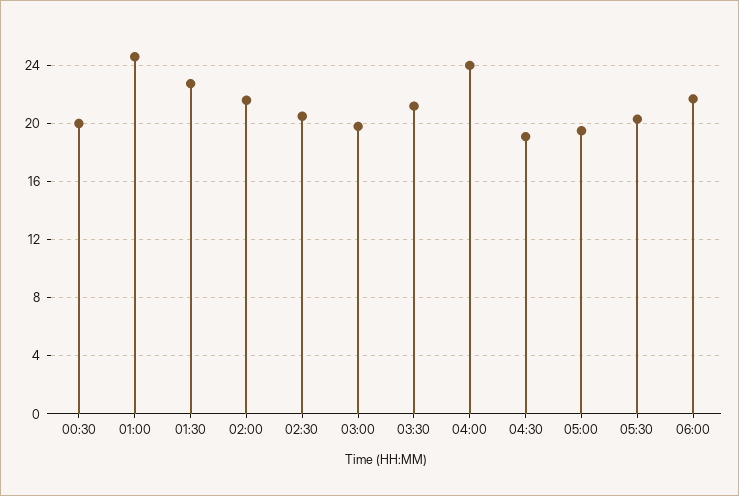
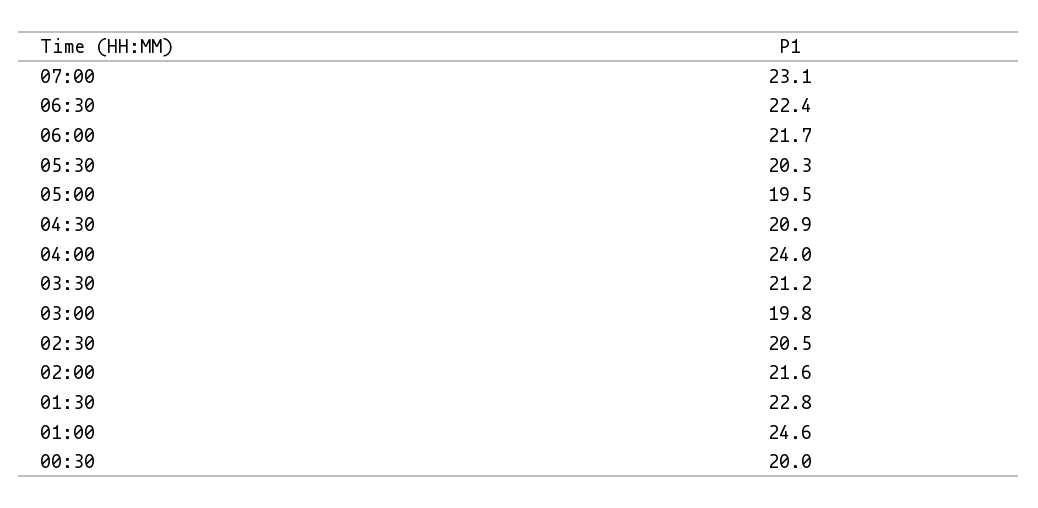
04:30: 19 -> 20.9
07:00: none -> 23.1
06:30: none -> 22.4

